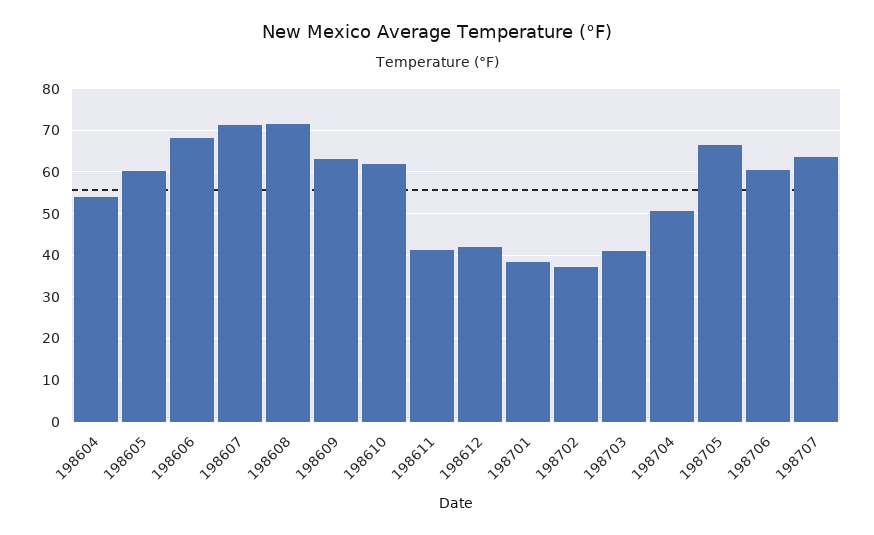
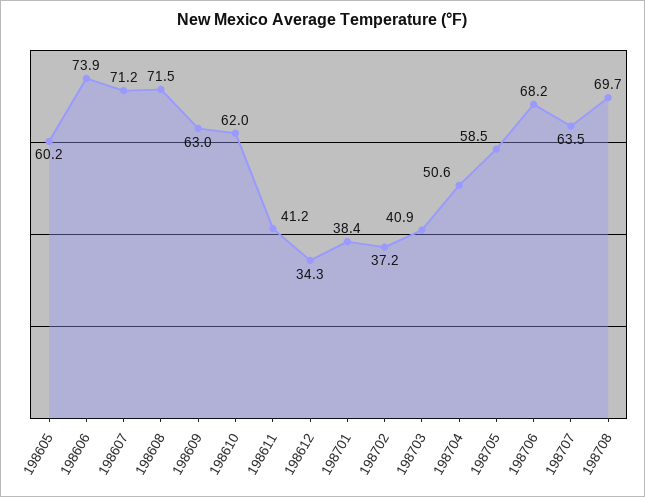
198604: 54 -> none
198606: 68 -> 73.9
198612: 42 -> 34.3
198705: 66 -> 58.5
198706: 60 -> 68.2
198708: none -> 69.7

